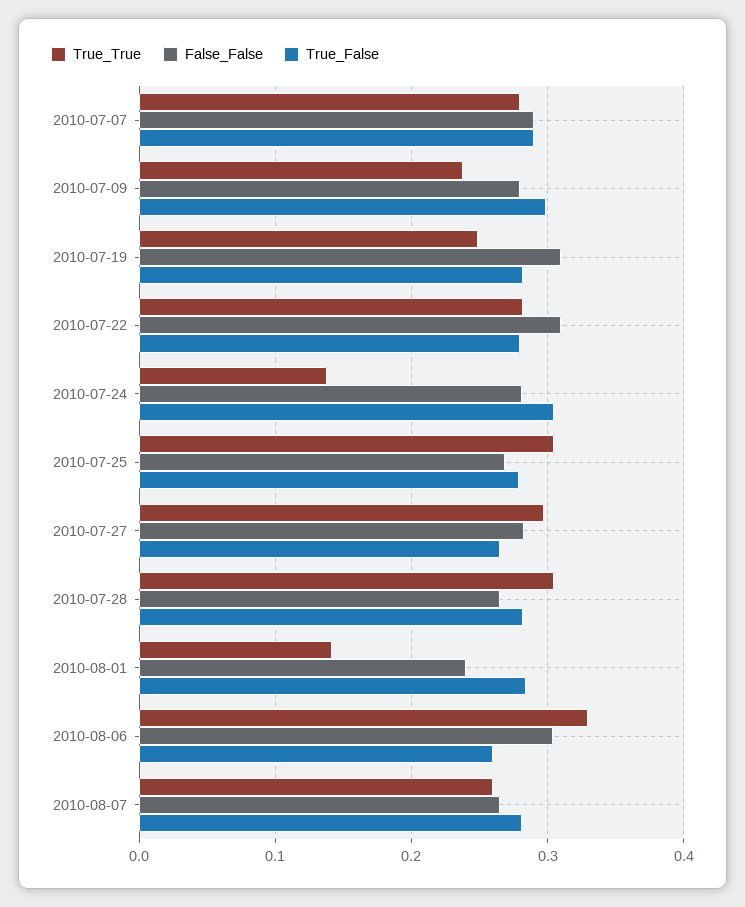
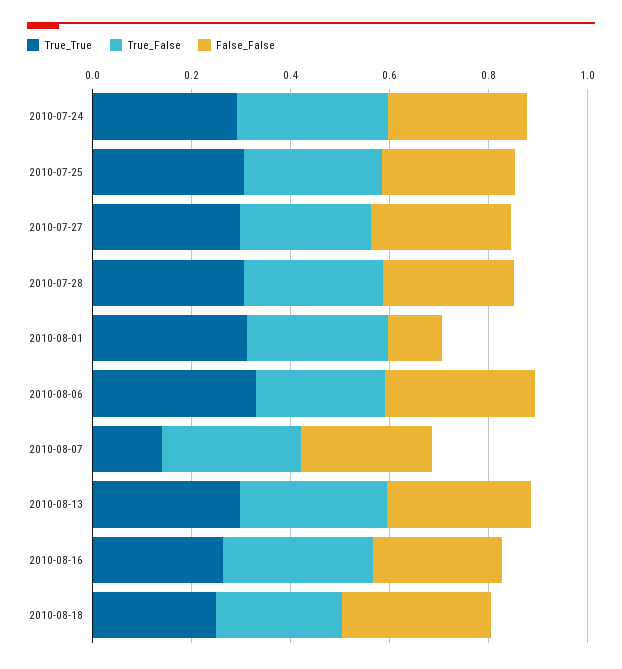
True_True, 2010-07-07: 0.28 -> none
False_False, 2010-07-07: 0.29 -> none
True_False, 2010-07-07: 0.29 -> none
True_True, 2010-07-09: 0.24 -> none
False_False, 2010-07-09: 0.28 -> none
True_False, 2010-07-09: 0.3 -> none
True_True, 2010-07-19: 0.25 -> none
False_False, 2010-07-19: 0.31 -> none
True_False, 2010-07-19: 0.28 -> none
True_True, 2010-07-22: 0.28 -> none
False_False, 2010-07-22: 0.31 -> none
True_False, 2010-07-22: 0.28 -> none
True_True, 2010-07-24: 0.14 -> 0.3
True_True, 2010-08-01: 0.14 -> 0.3
False_False, 2010-08-01: 0.24 -> 0.1
True_True, 2010-08-07: 0.26 -> 0.15
True_True, 2010-08-13: none -> 0.3
True_False, 2010-08-13: none -> 0.3
False_False, 2010-08-13: none -> 0.3
True_True, 2010-08-16: none -> 0.25
True_False, 2010-08-16: none -> 0.3
False_False, 2010-08-16: none -> 0.25
True_True, 2010-08-18: none -> 0.25
True_False, 2010-08-18: none -> 0.25
False_False, 2010-08-18: none -> 0.3

